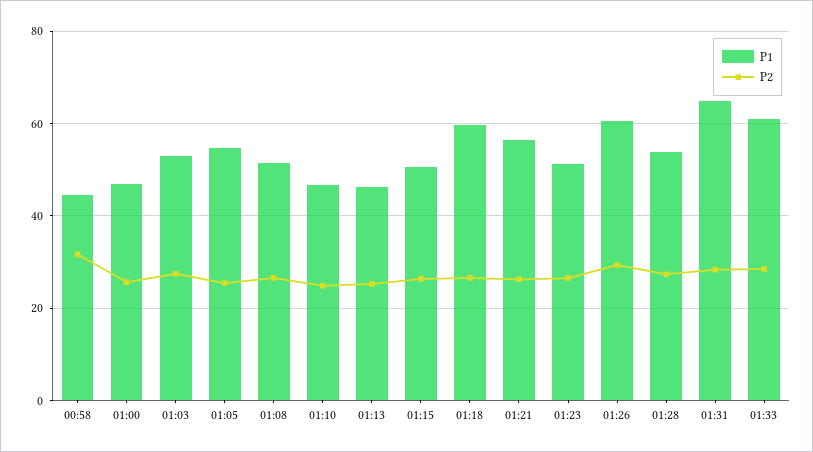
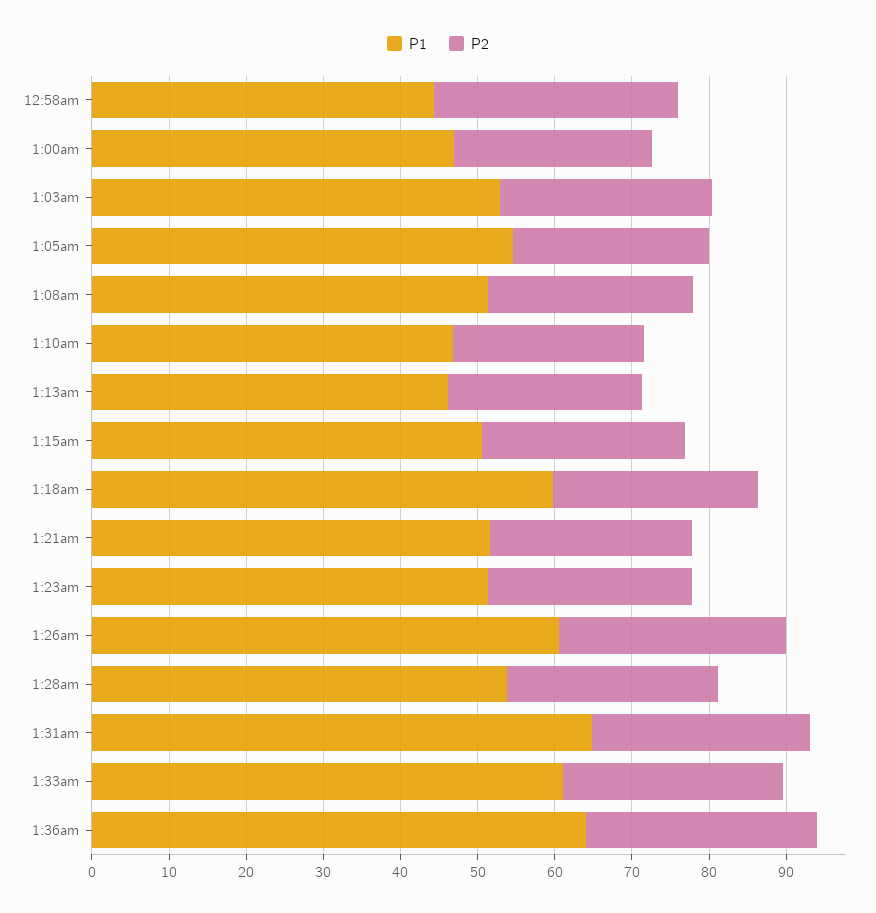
P1, 01:21: 56 -> 52
P1, 1:36am: none -> 64
P2, 1:36am: none -> 30

